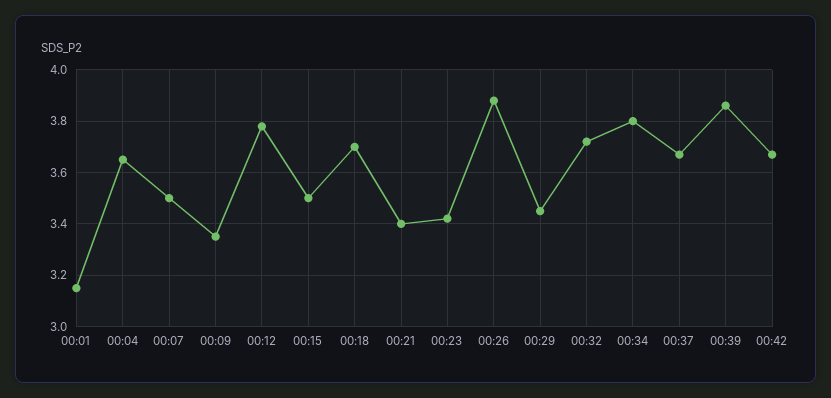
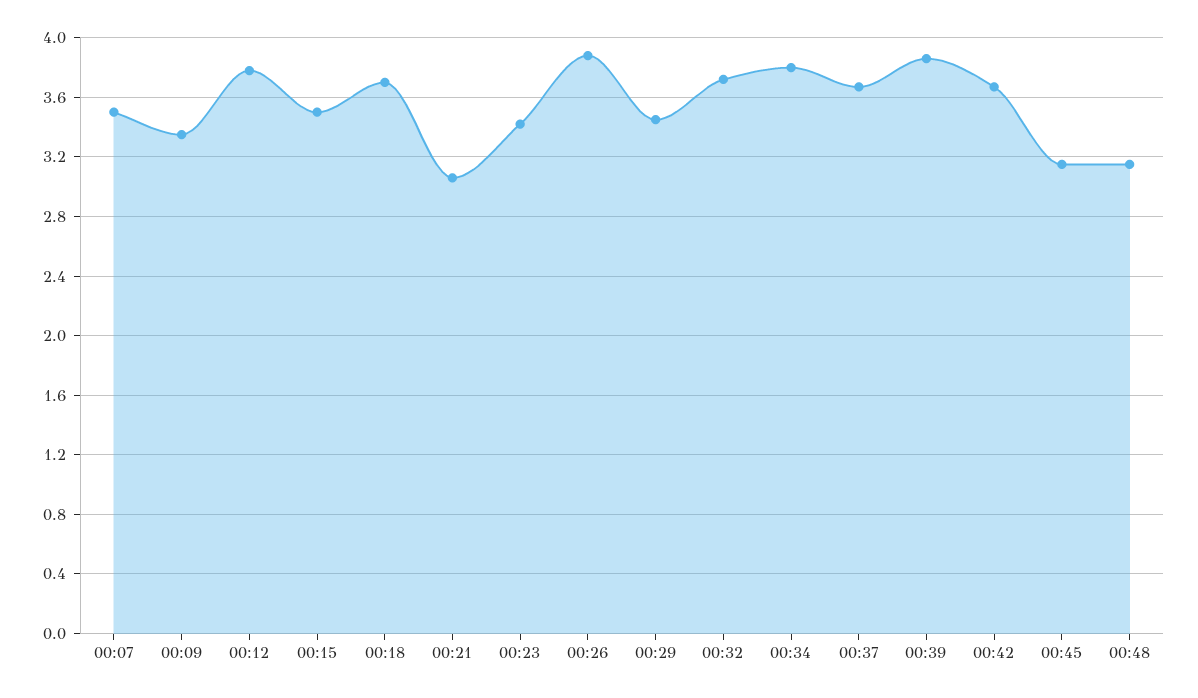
00:01: 3.15 -> none
00:04: 3.65 -> none
00:21: 3.4 -> 3.05
00:45: none -> 3.15
00:48: none -> 3.15

